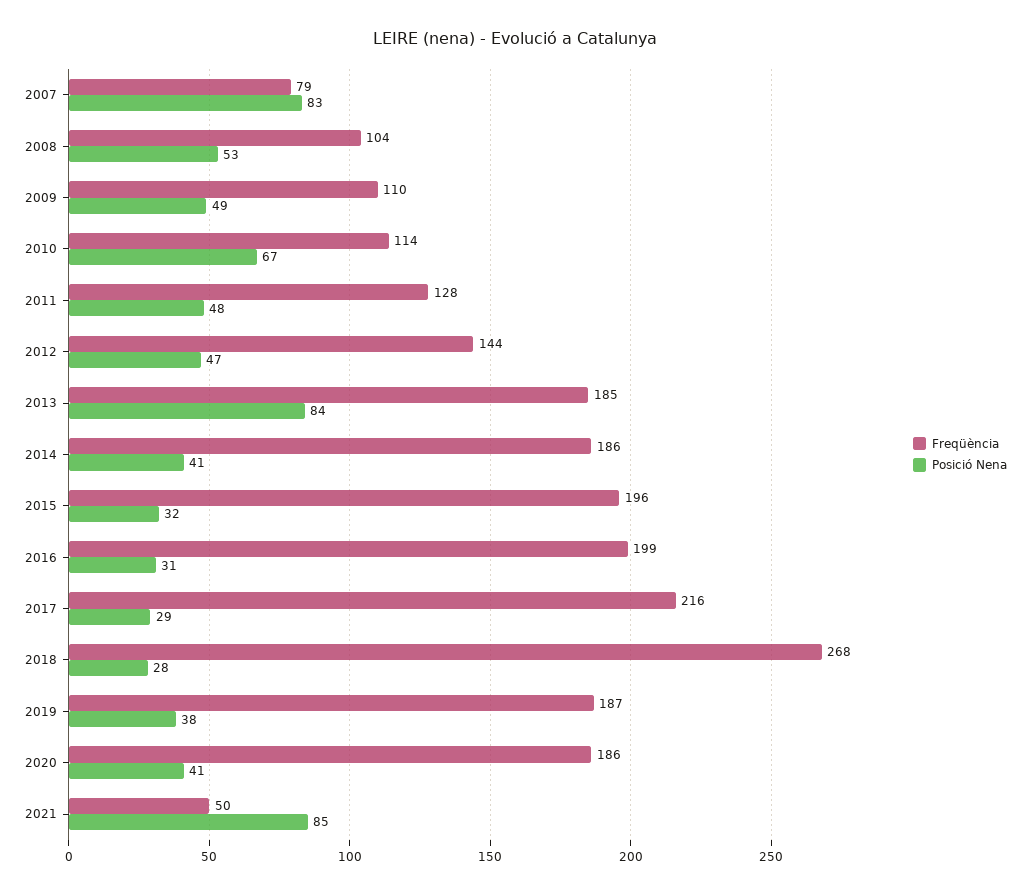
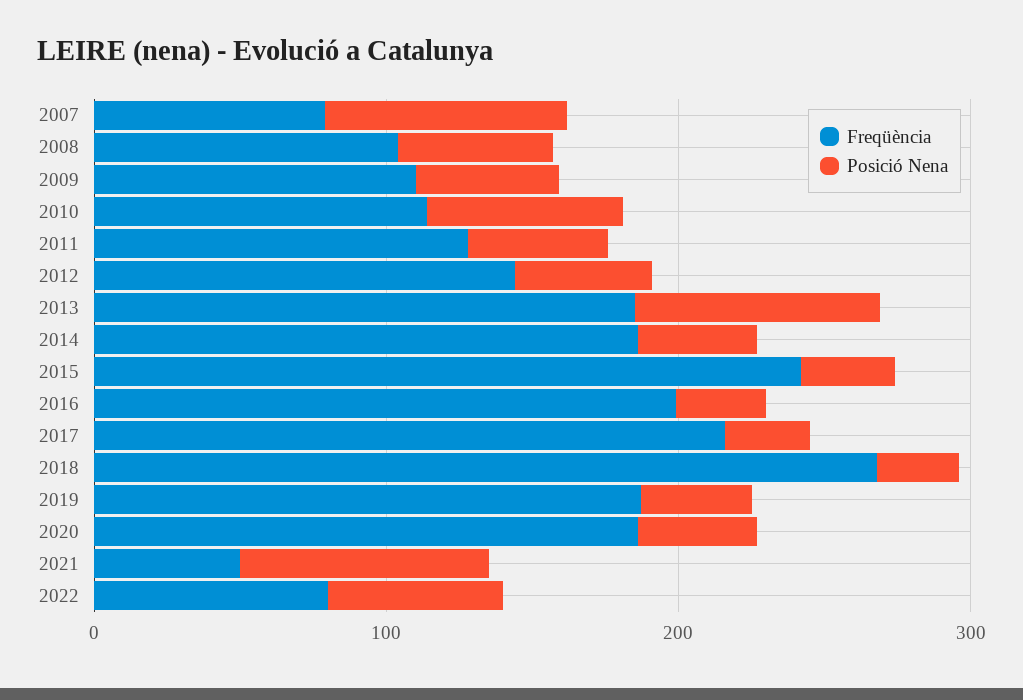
Freqüència, 2015: 196 -> 240
Freqüència, 2022: none -> 80
Posició Nena, 2022: none -> 60

